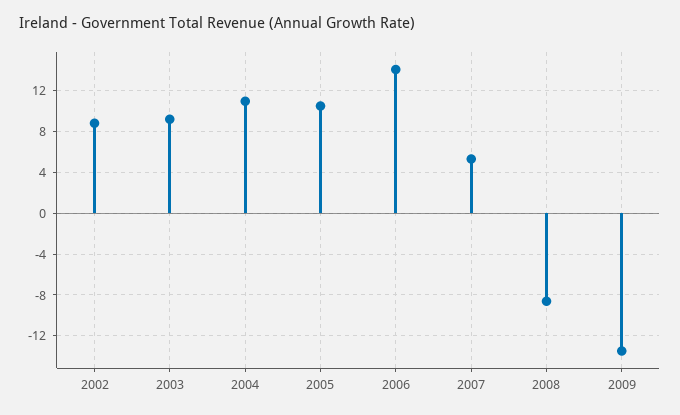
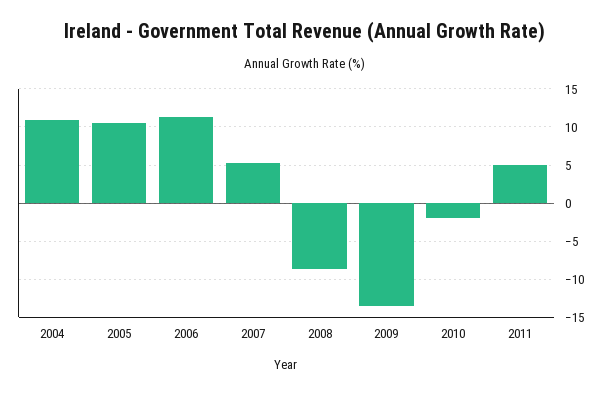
2002: 9 -> none
2003: 9 -> none
2006: 14 -> 11
2010: none -> -2
2011: none -> 5

